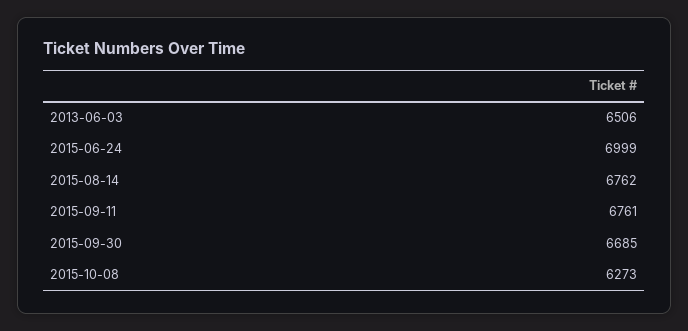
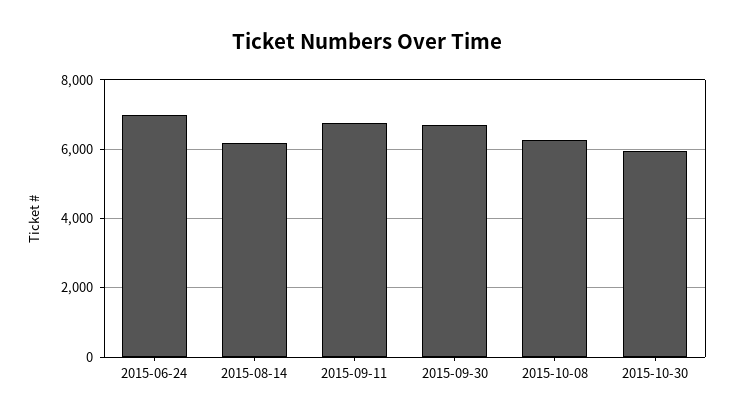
2013-06-03: 6506 -> none
2015-08-14: 6762 -> 6200
2015-10-30: none -> 6000

